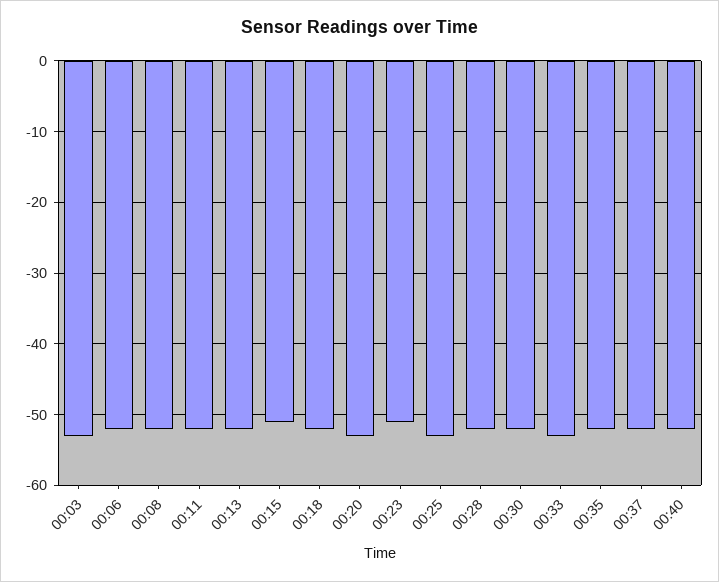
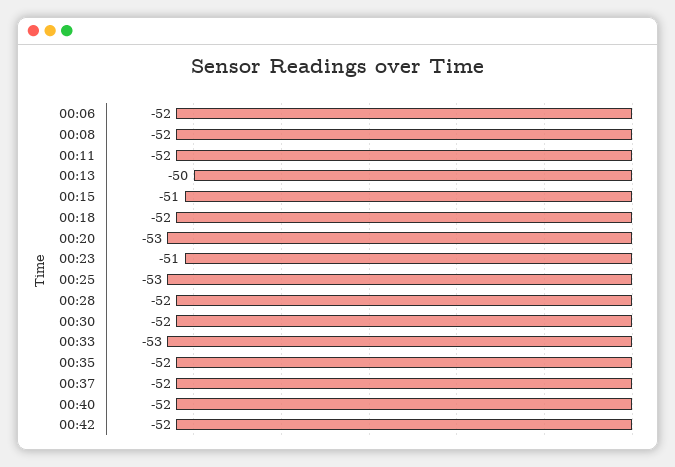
00:03: -53 -> none
00:13: -52 -> -50
00:42: none -> -52

